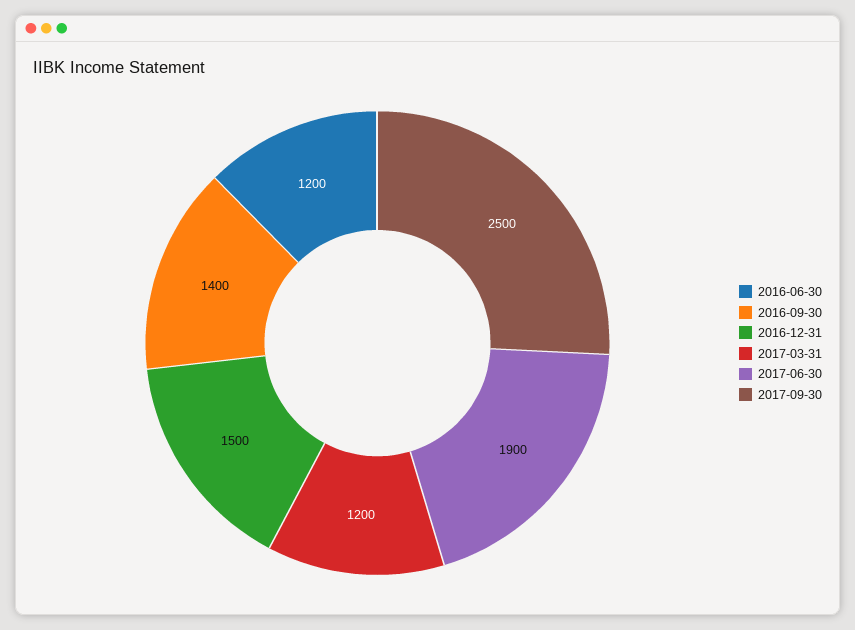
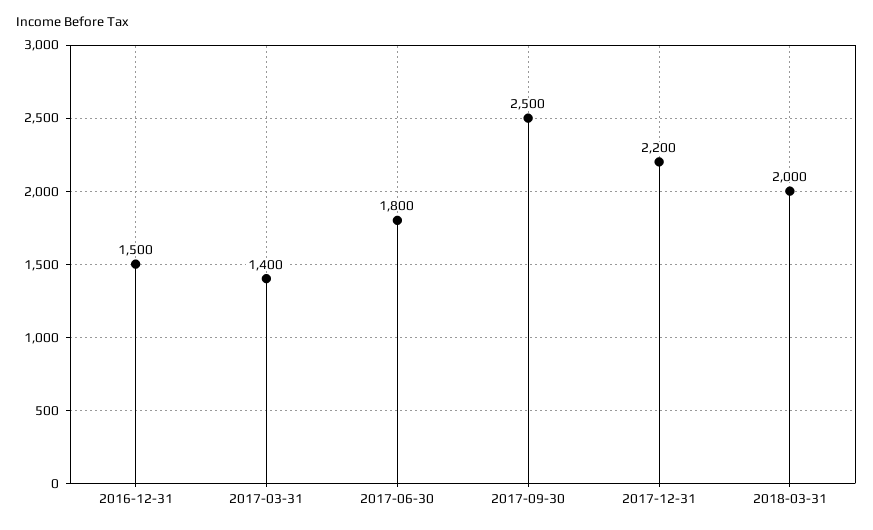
2016-06-30: 1200 -> none
2016-09-30: 1400 -> none
2017-03-31: 1200 -> 1400
2017-06-30: 1900 -> 1800
2017-12-31: none -> 2200
2018-03-31: none -> 2000

